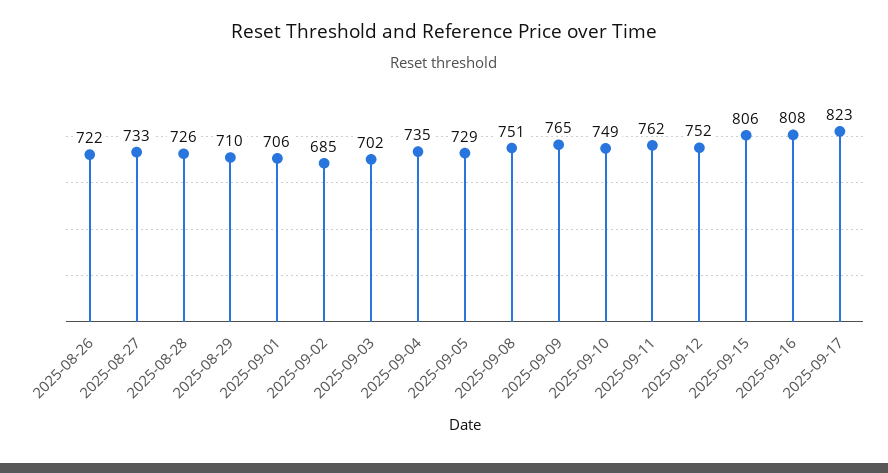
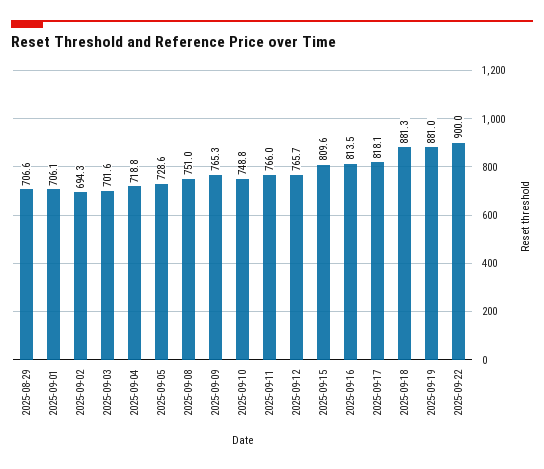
2025-08-26: 722 -> none
2025-08-27: 733 -> none
2025-08-28: 726 -> none
2025-08-29: 710 -> 706.6
2025-09-02: 685 -> 694.3
2025-09-04: 735 -> 718.8
2025-09-11: 762 -> 766
2025-09-12: 752 -> 765.7
2025-09-15: 806 -> 809.6
2025-09-16: 808 -> 813.5
2025-09-17: 823 -> 818.1
2025-09-18: none -> 881.3
2025-09-19: none -> 881
2025-09-22: none -> 900

